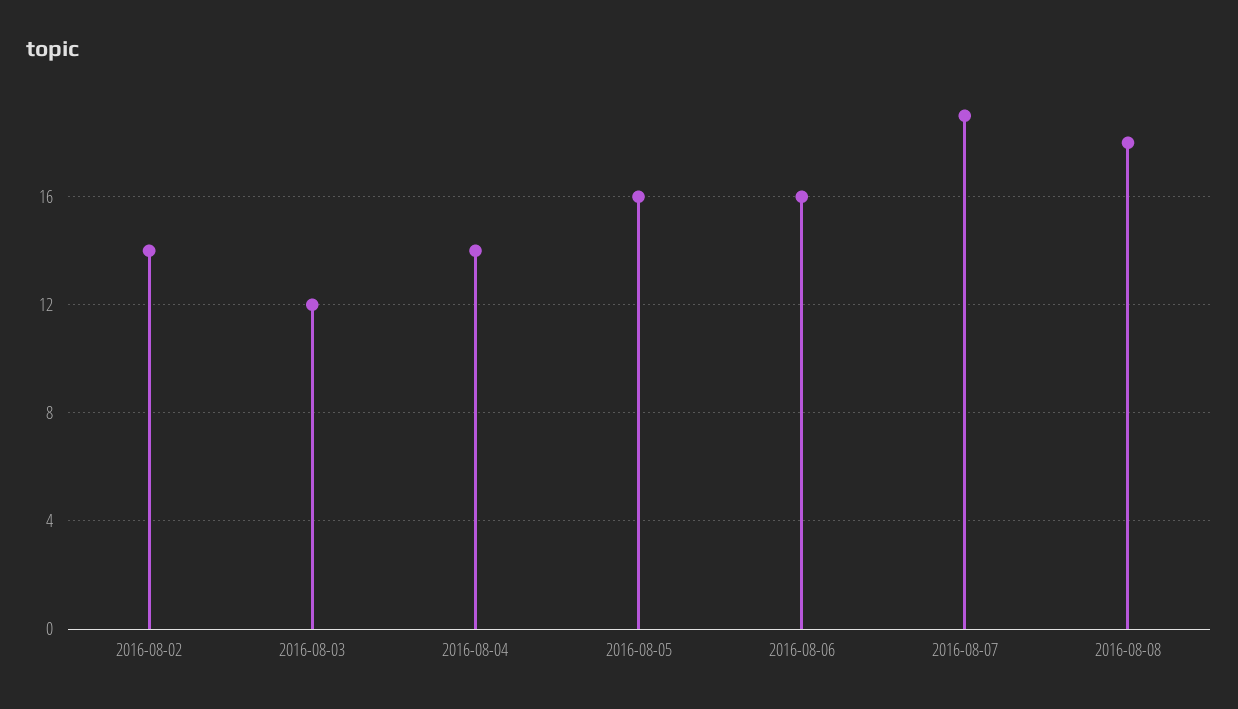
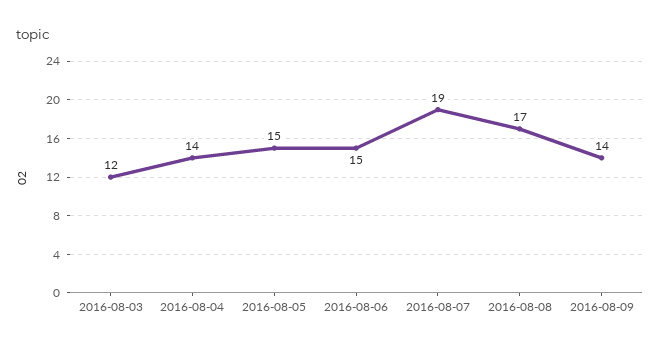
2016-08-02: 14 -> none
2016-08-05: 16 -> 15
2016-08-06: 16 -> 15
2016-08-08: 18 -> 17
2016-08-09: none -> 14

